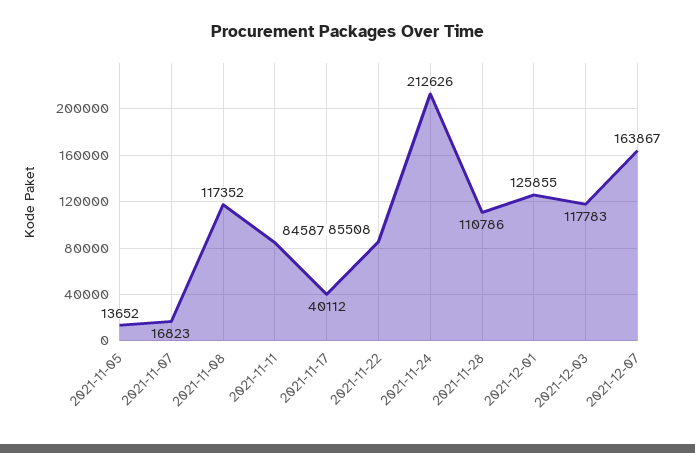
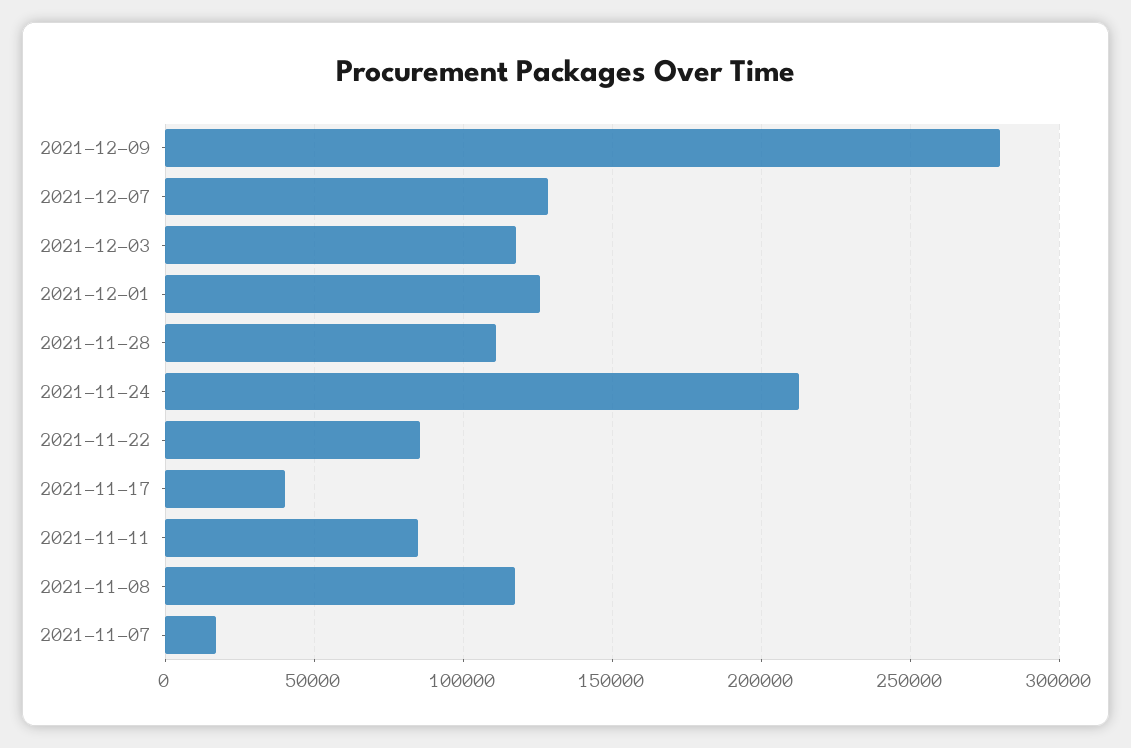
2021-11-05: 13652 -> none
2021-12-07: 163867 -> 130000
2021-12-09: none -> 280000

